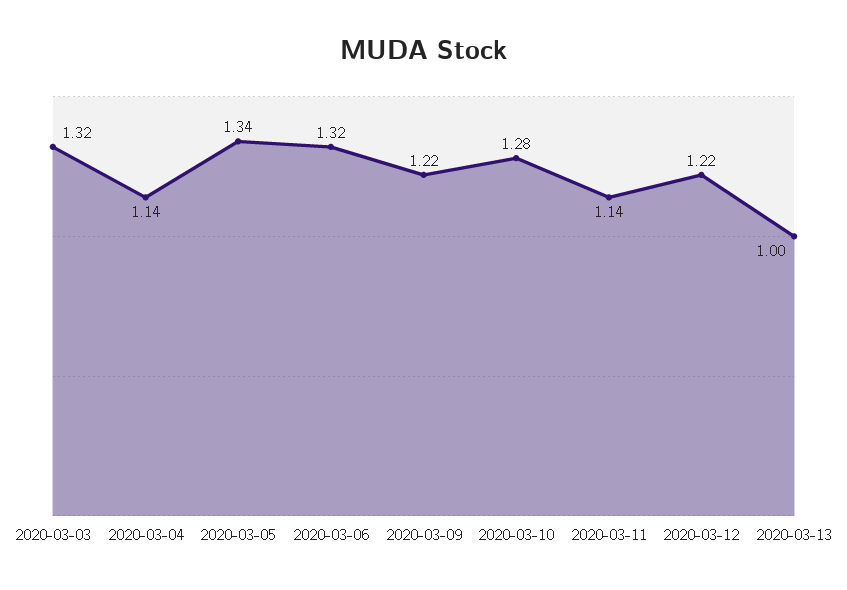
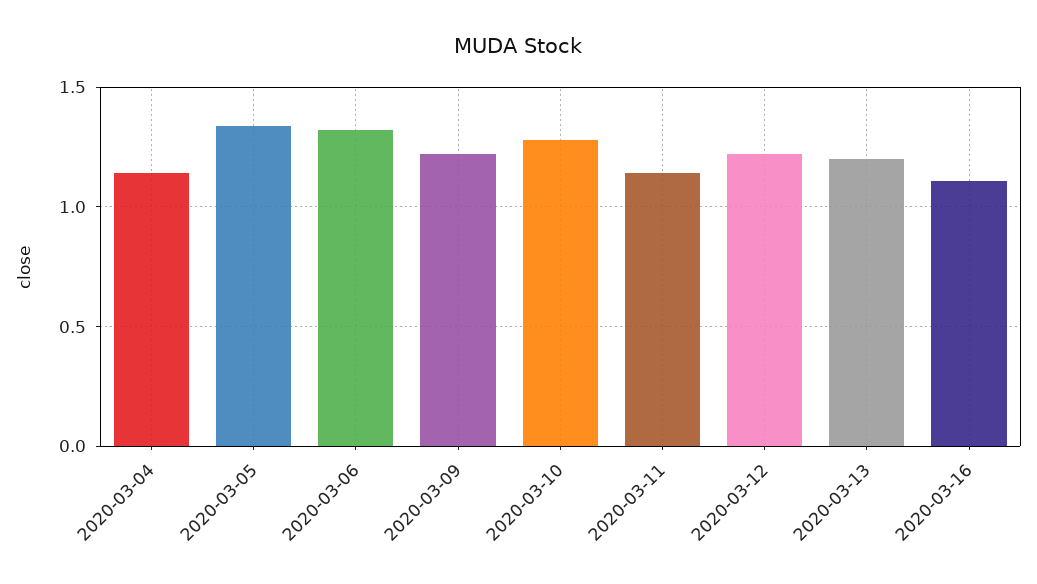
2020-03-03: 1.32 -> none
2020-03-13: 1 -> 1.2
2020-03-16: none -> 1.1

